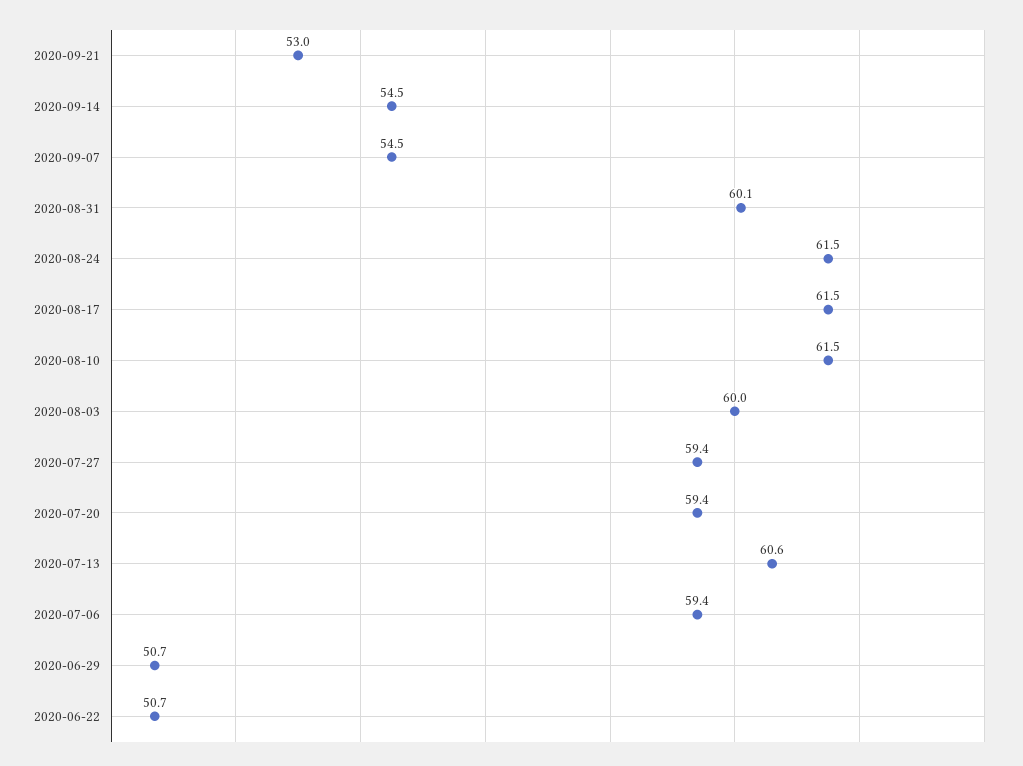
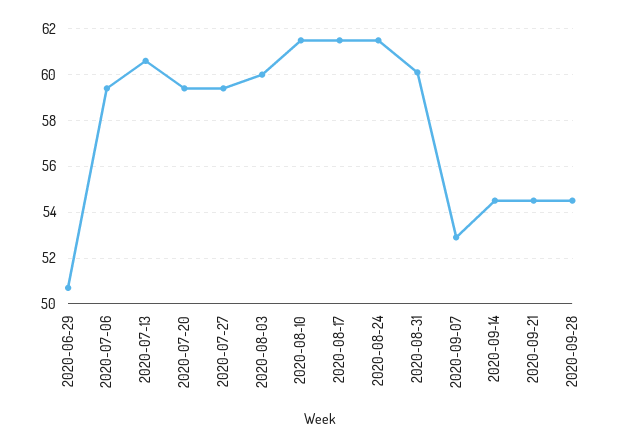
2020-09-21: 53 -> 54.5
2020-09-07: 54.5 -> 53
2020-06-22: 50.7 -> none
2020-09-28: none -> 54.5

